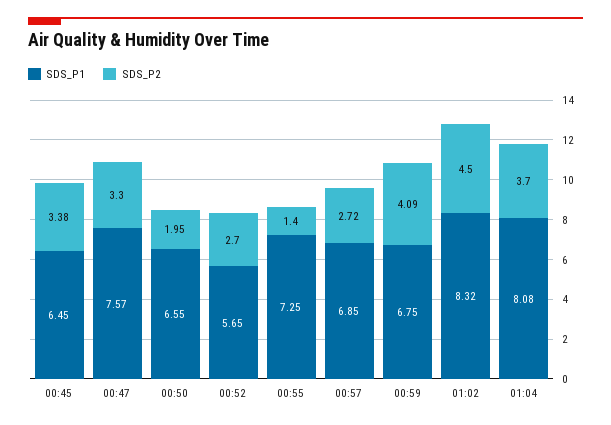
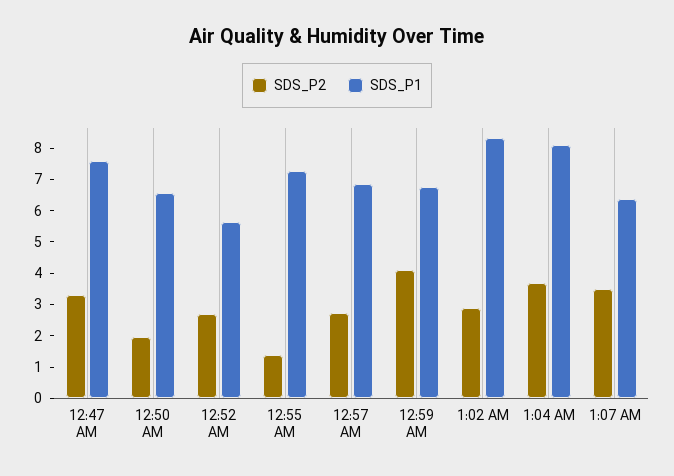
SDS_P1, 00:45: 6.45 -> none
SDS_P2, 00:45: 3.38 -> none
SDS_P2, 01:02: 4.5 -> 3
SDS_P2, 1:07 AM: none -> 3.5
SDS_P1, 1:07 AM: none -> 6.5

